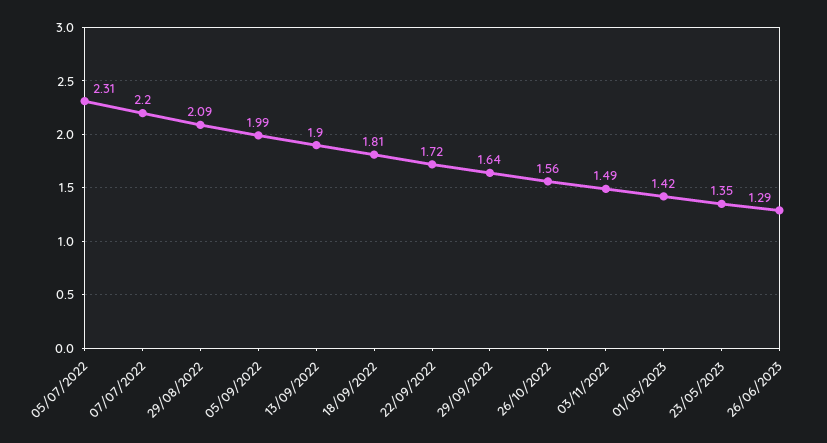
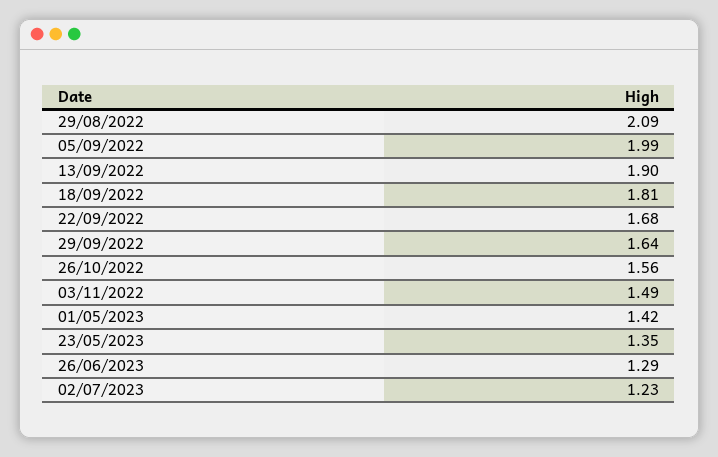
05/07/2022: 2.31 -> none
07/07/2022: 2.2 -> none
22/09/2022: 1.72 -> 1.68
02/07/2023: none -> 1.23

